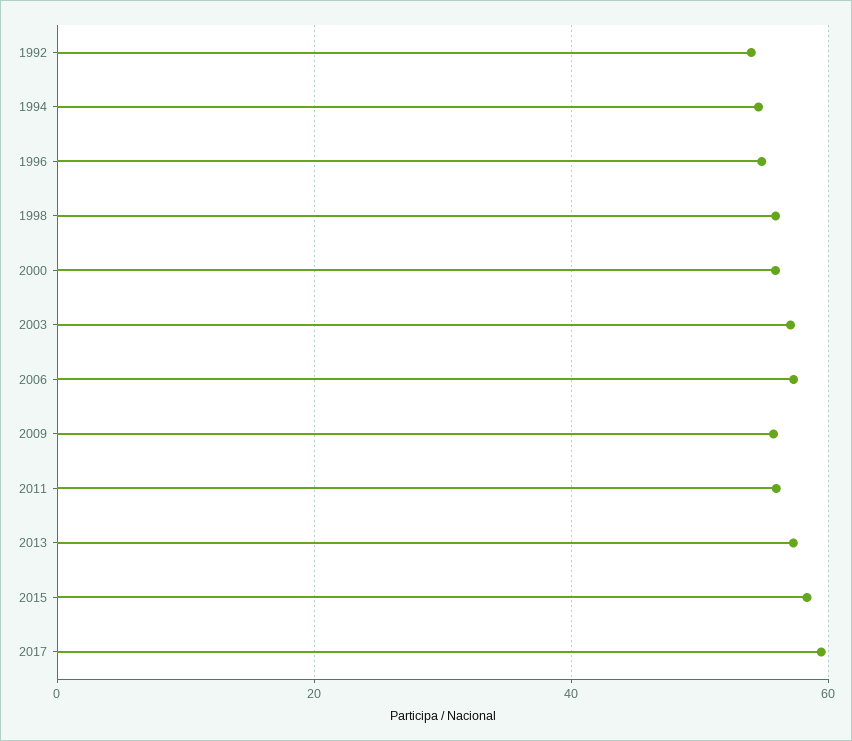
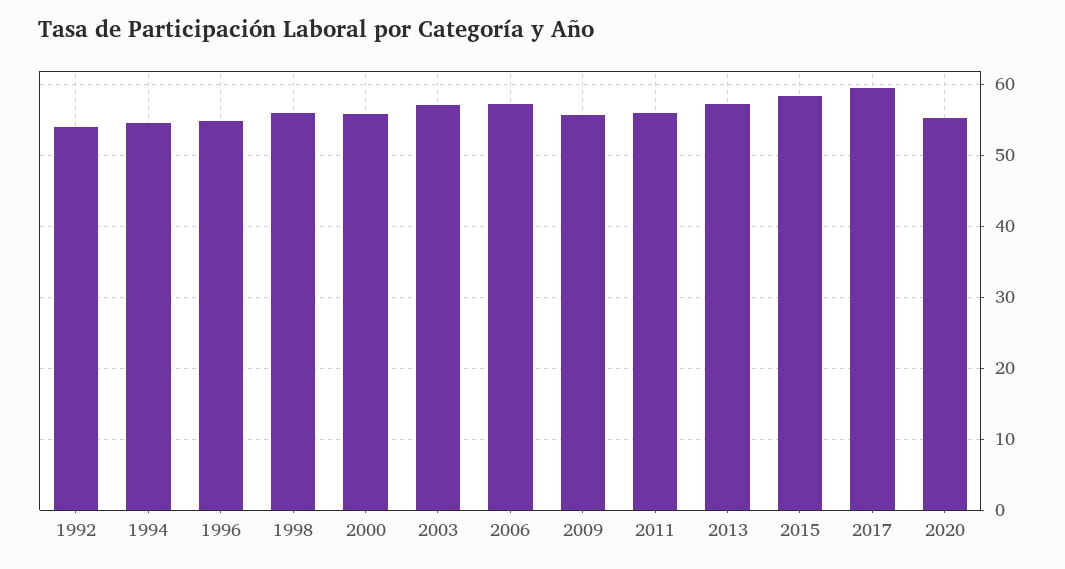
2020: none -> 55

